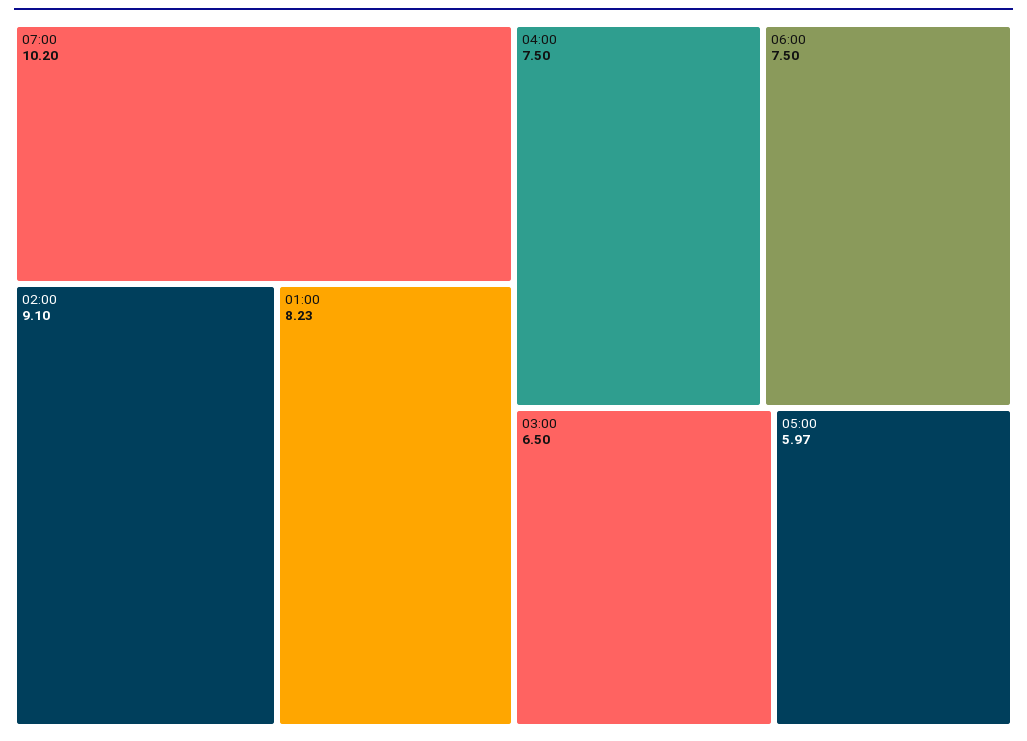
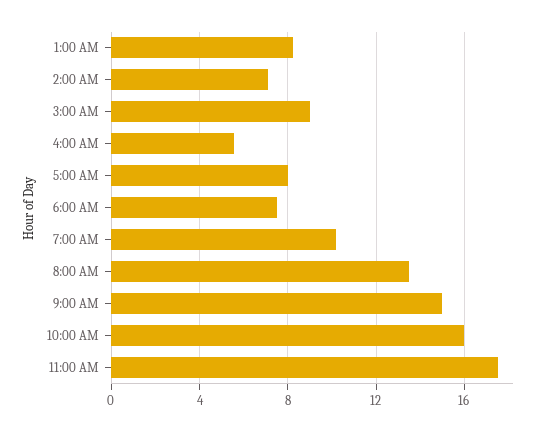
02:00: 9.1 -> 7
04:00: 7.5 -> 5.5
03:00: 6.5 -> 9
05:00: 5.97 -> 8
8:00 AM: none -> 13.5
9:00 AM: none -> 15
10:00 AM: none -> 16
11:00 AM: none -> 17.5

